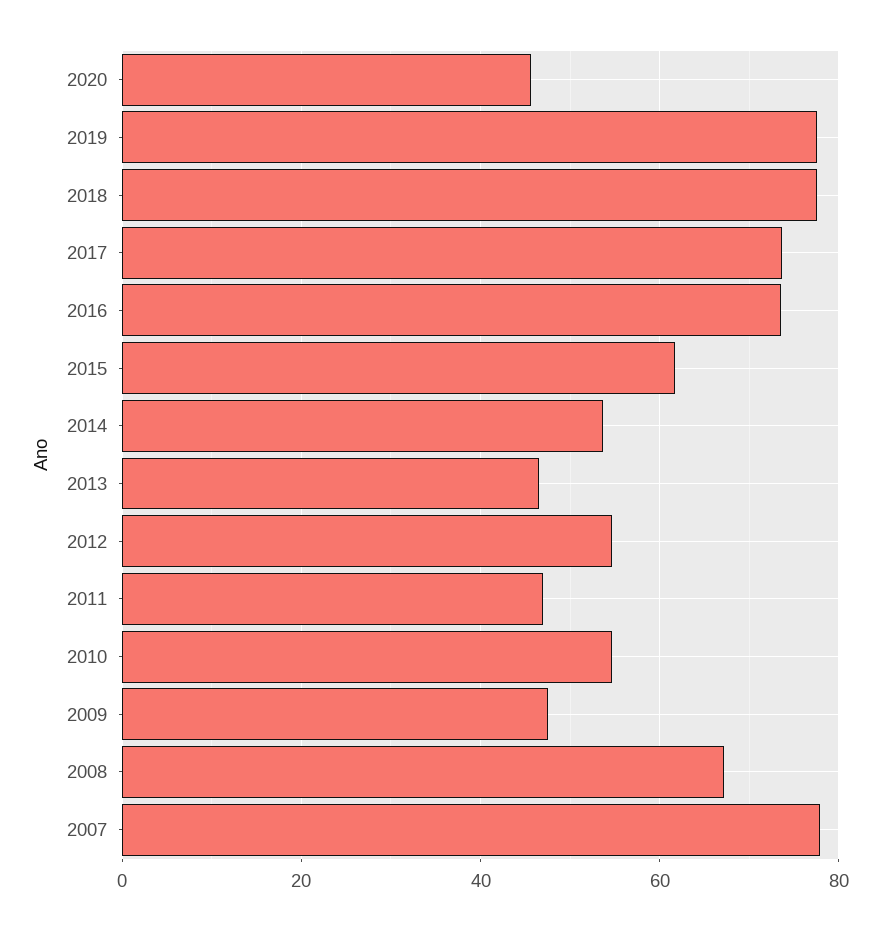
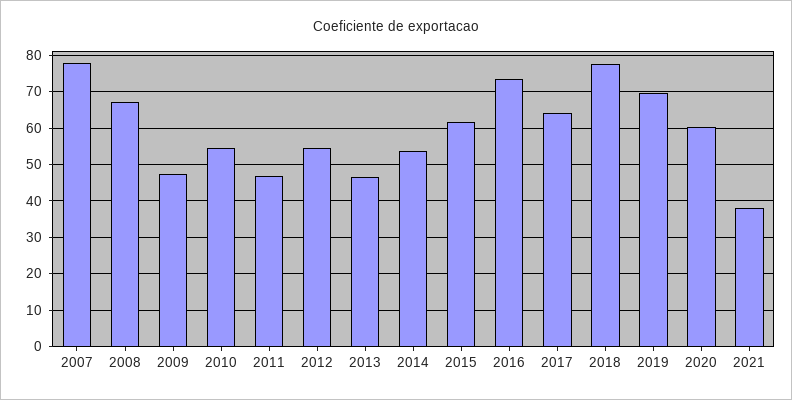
2020: 46 -> 60
2019: 78 -> 70
2017: 74 -> 64
2021: none -> 38

